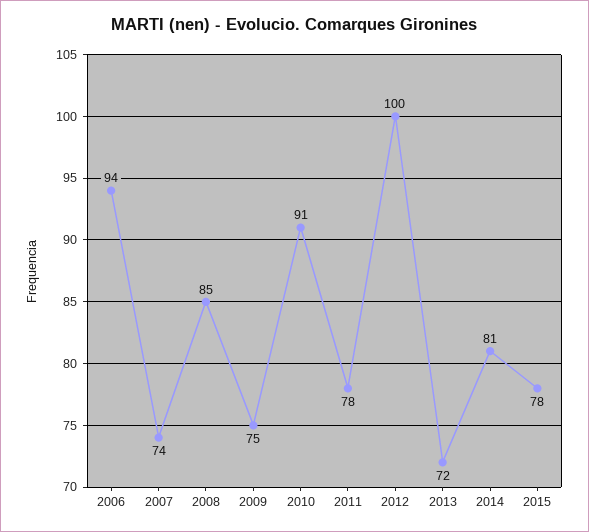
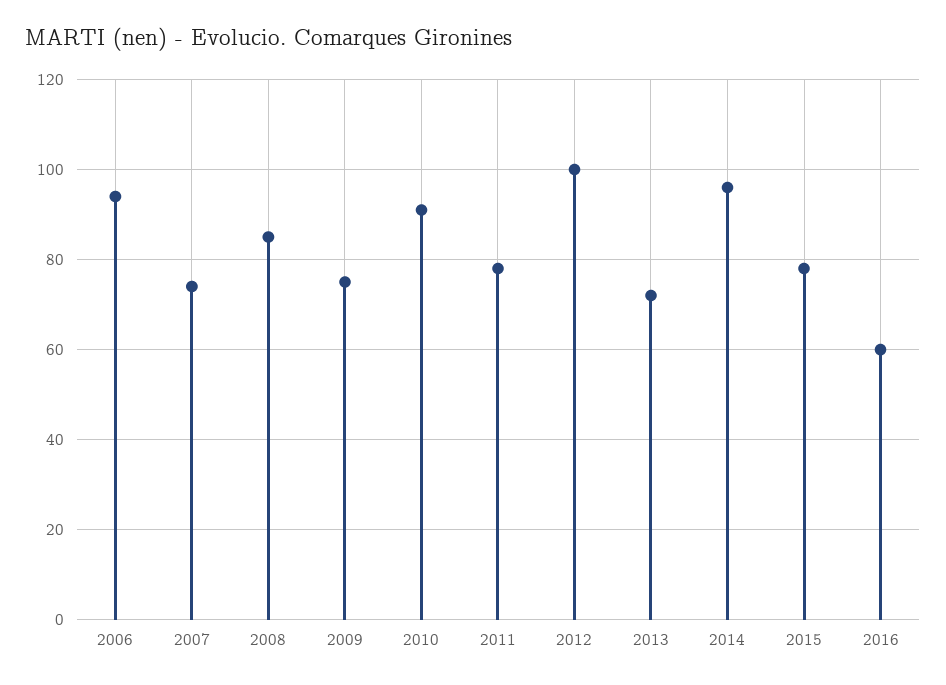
2014: 81 -> 95
2016: none -> 60

